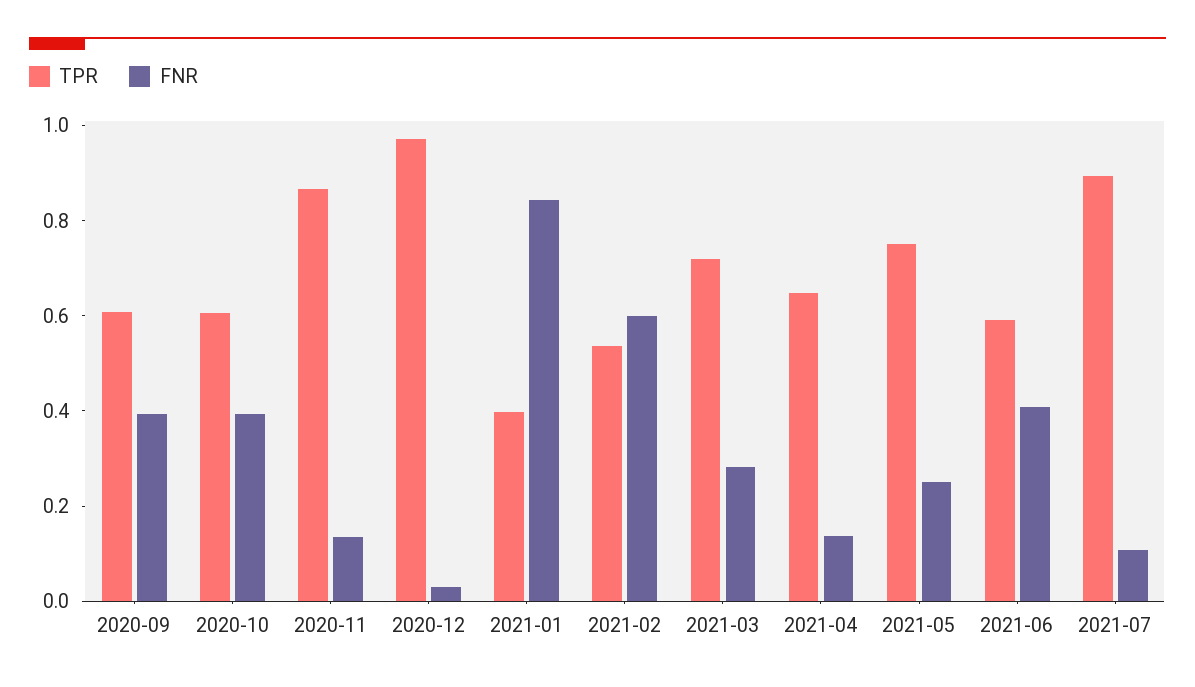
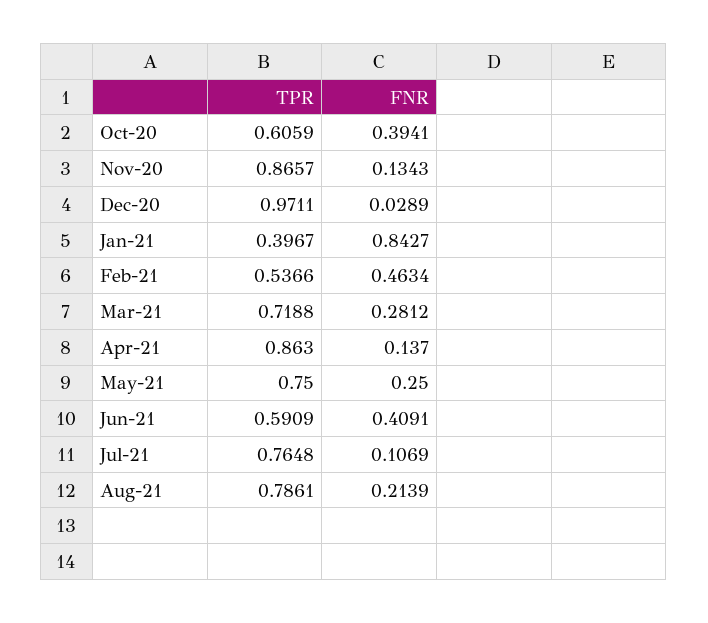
TPR, 2020-09: 0.6 -> none
FNR, 2020-09: 0.4 -> none
FNR, 2021-02: 0.6 -> 0.4634
TPR, 2021-04: 0.65 -> 0.863
TPR, 2021-07: 0.9 -> 0.7648
TPR, Aug-21: none -> 0.7861
FNR, Aug-21: none -> 0.2139

